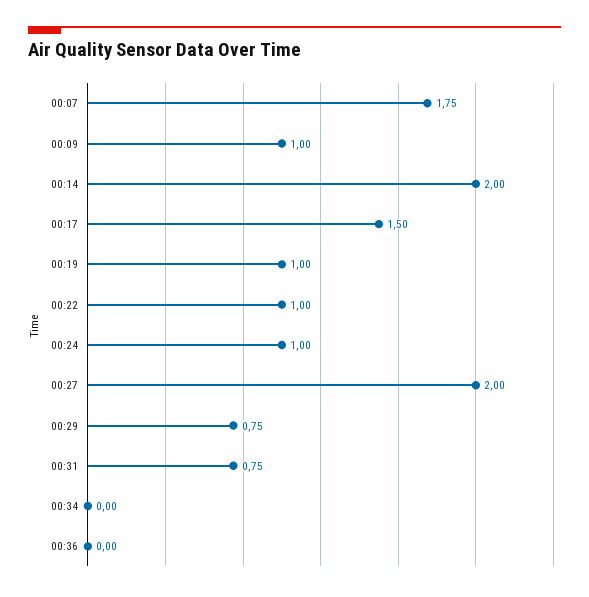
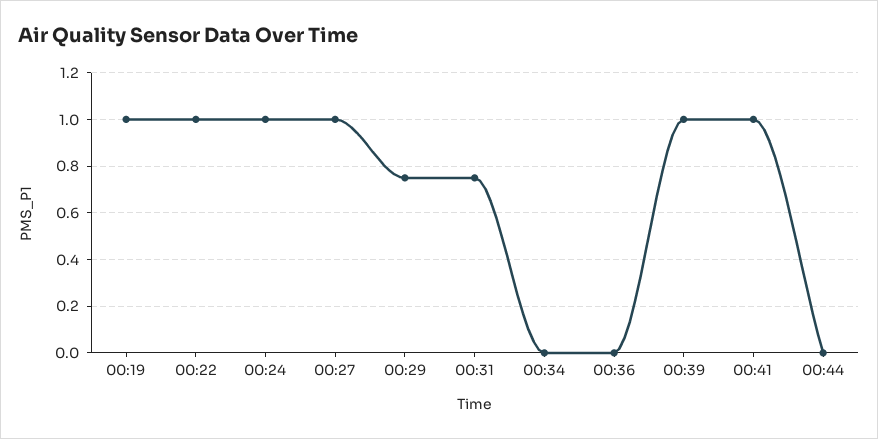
00:07: 1.75 -> none
00:09: 1 -> none
00:14: 2 -> none
00:17: 1.5 -> none
00:27: 2 -> 1
00:39: none -> 1
00:41: none -> 1
00:44: none -> 0

